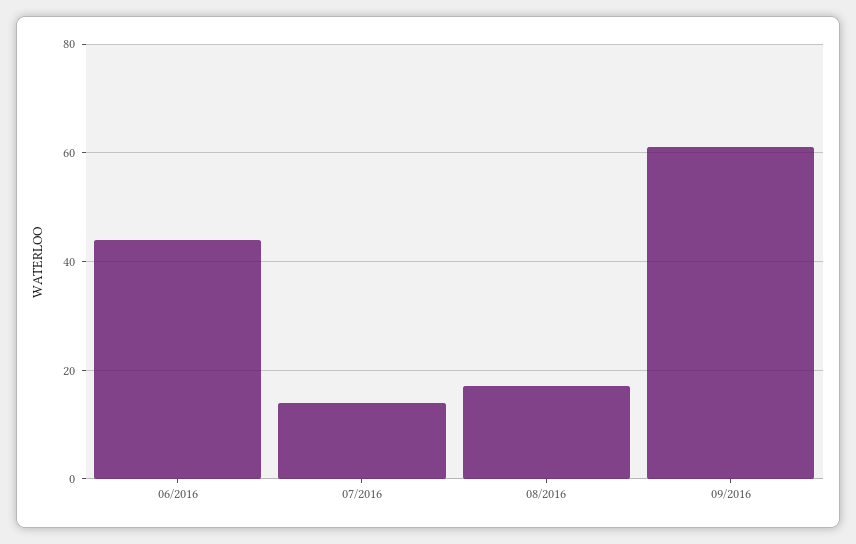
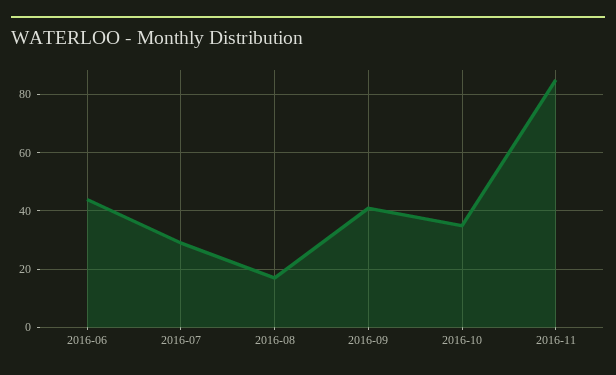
07/2016: 15 -> 30
09/2016: 60 -> 40
2016-10: none -> 35
2016-11: none -> 85

